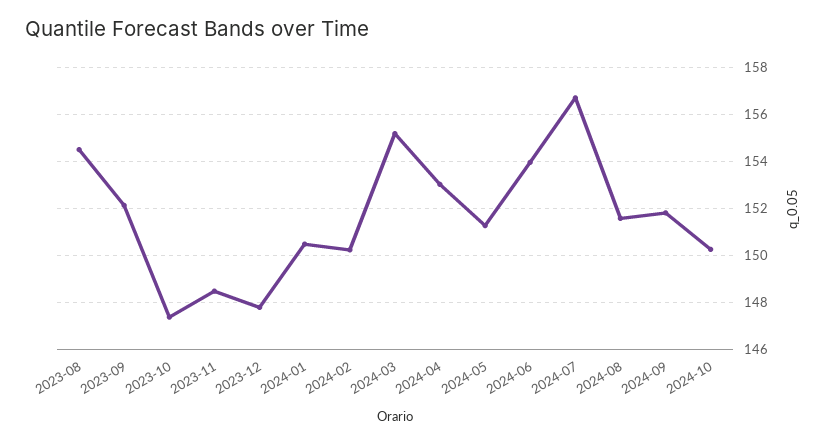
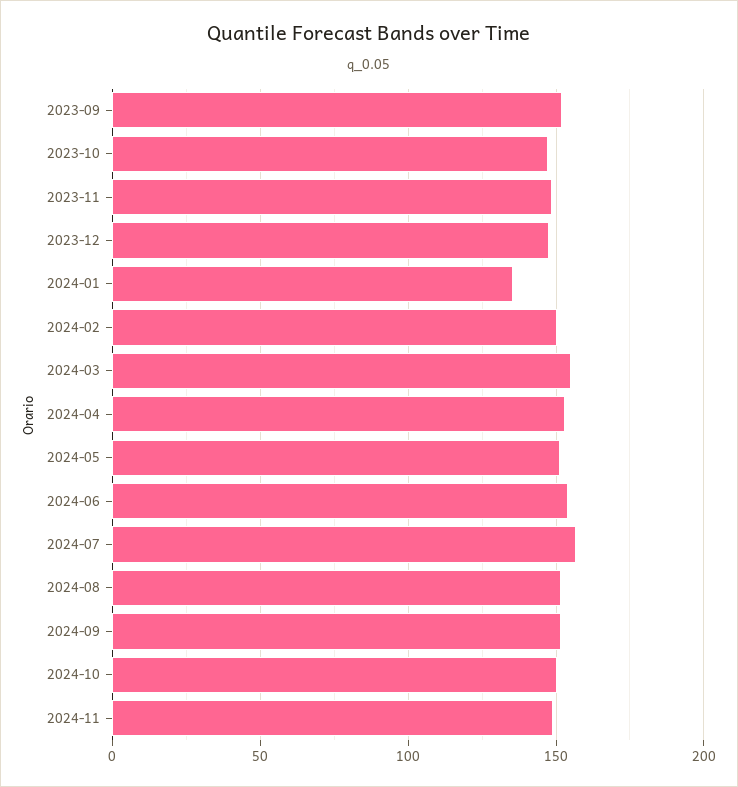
2023-08: 154.5 -> none
2024-01: 150.5 -> 135
2024-11: none -> 150

